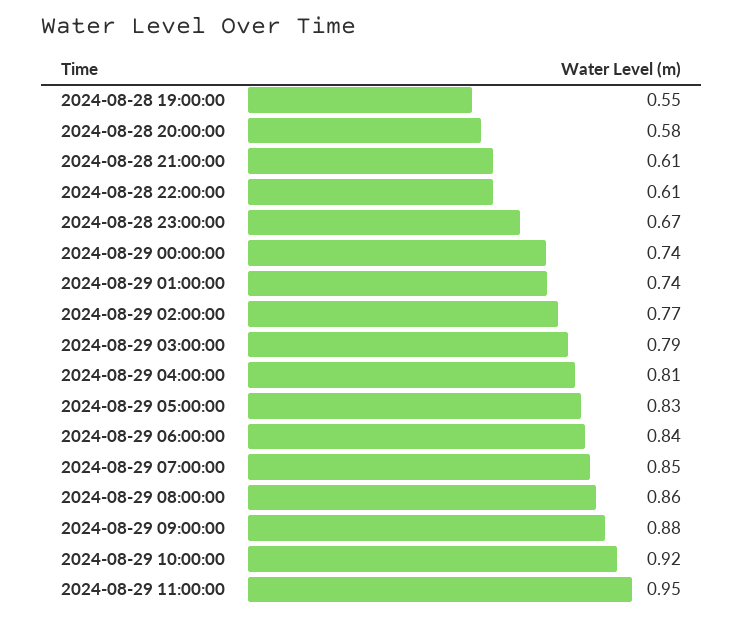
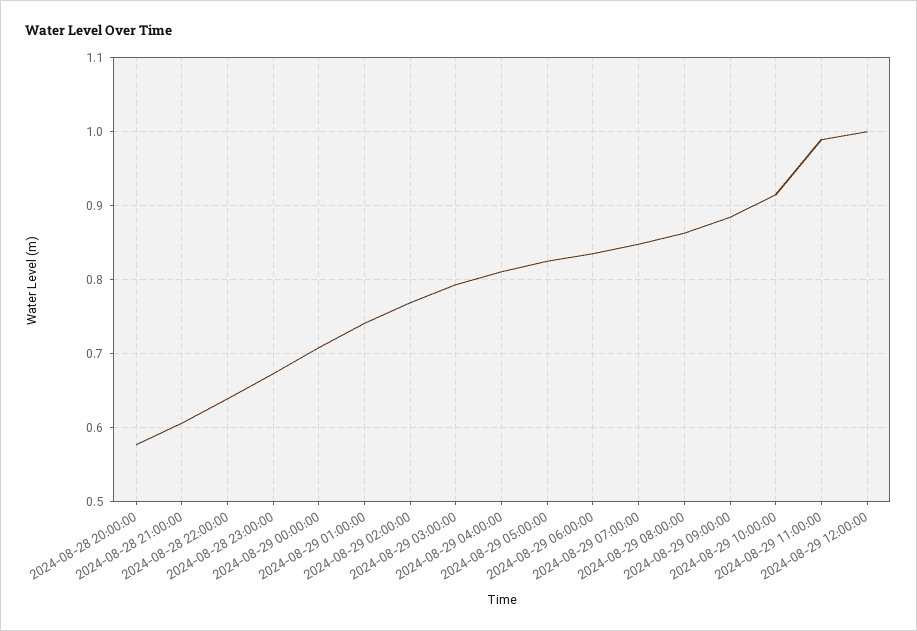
2024-08-28 19:00:00: 0.55 -> none
2024-08-28 22:00:00: 0.61 -> 0.64
2024-08-29 00:00:00: 0.74 -> 0.71
2024-08-29 11:00:00: 0.95 -> 0.99
2024-08-29 12:00:00: none -> 1

